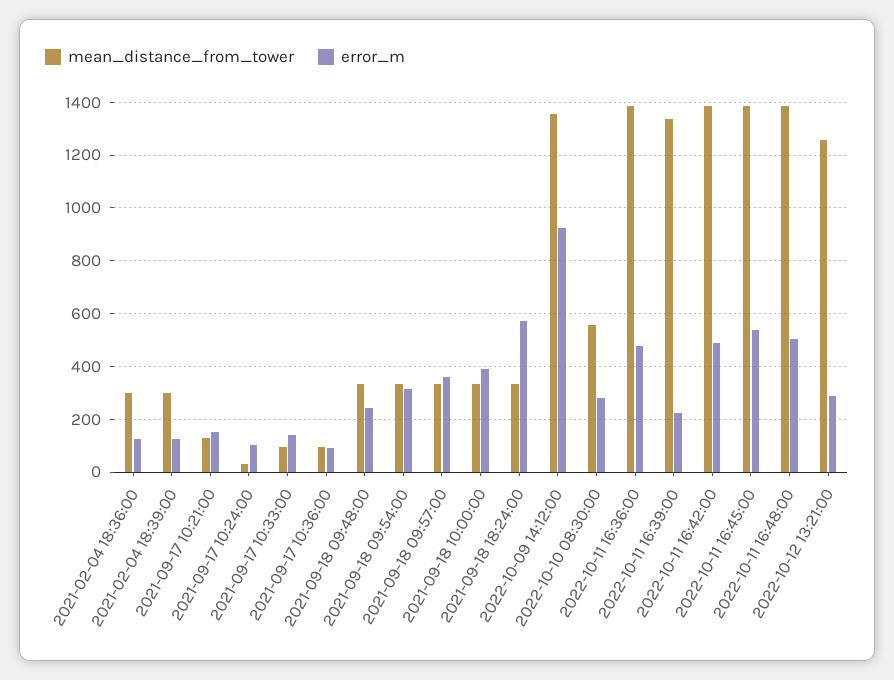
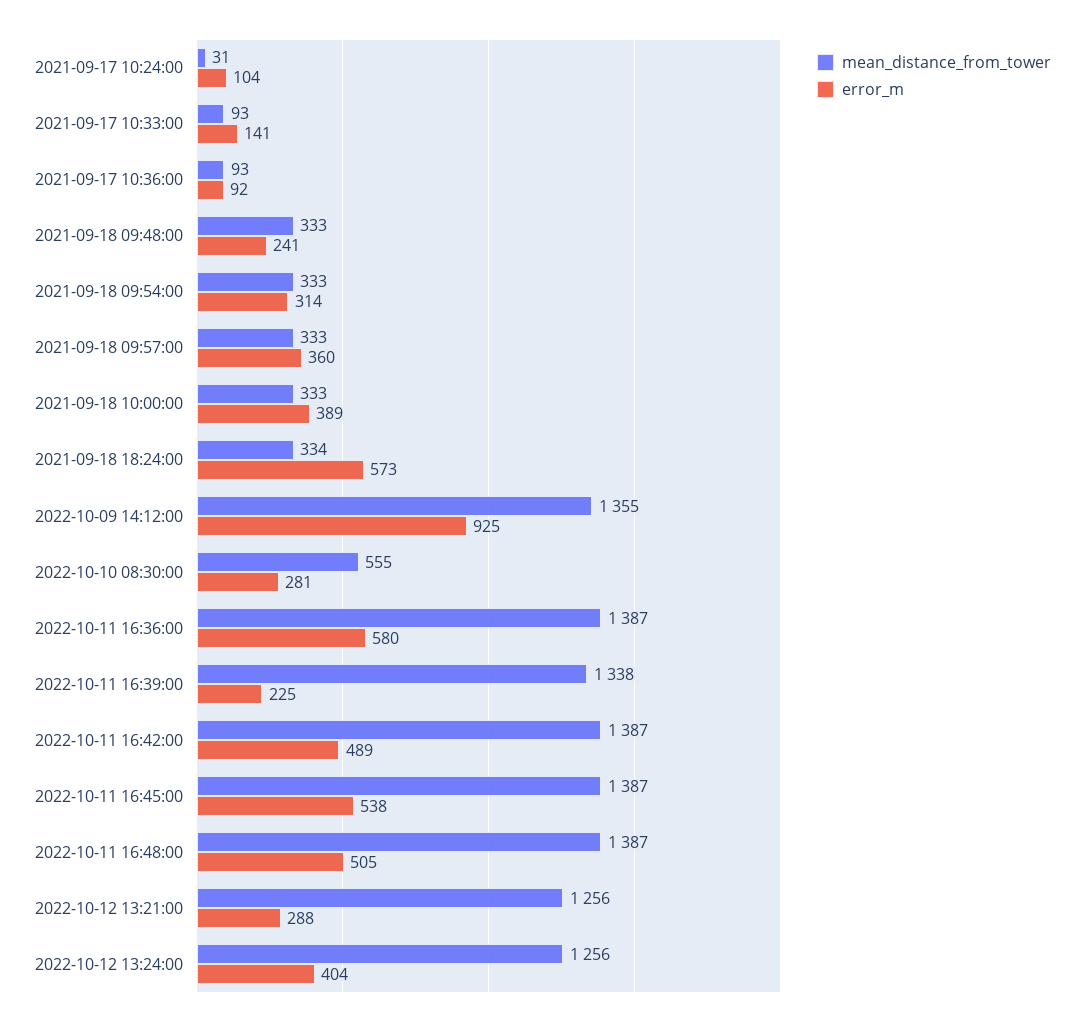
mean_distance_from_tower, 2021-02-04 18:36:00: 300 -> none
error_m, 2021-02-04 18:36:00: 125 -> none
mean_distance_from_tower, 2021-02-04 18:39:00: 300 -> none
error_m, 2021-02-04 18:39:00: 125 -> none
mean_distance_from_tower, 2021-09-17 10:21:00: 125 -> none
error_m, 2021-09-17 10:21:00: 150 -> none
error_m, 2022-10-11 16:36:00: 475 -> 580
mean_distance_from_tower, 2022-10-12 13:24:00: none -> 1256
error_m, 2022-10-12 13:24:00: none -> 404

